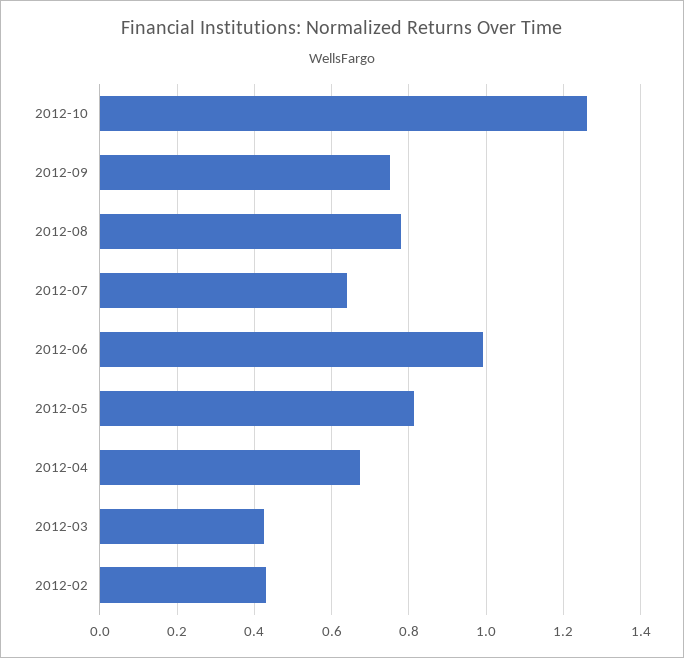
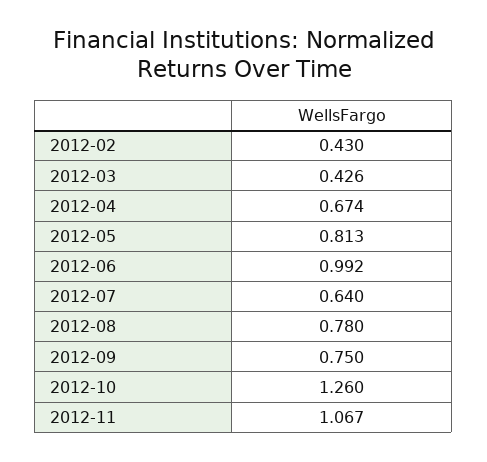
2012-11: none -> 1.067

